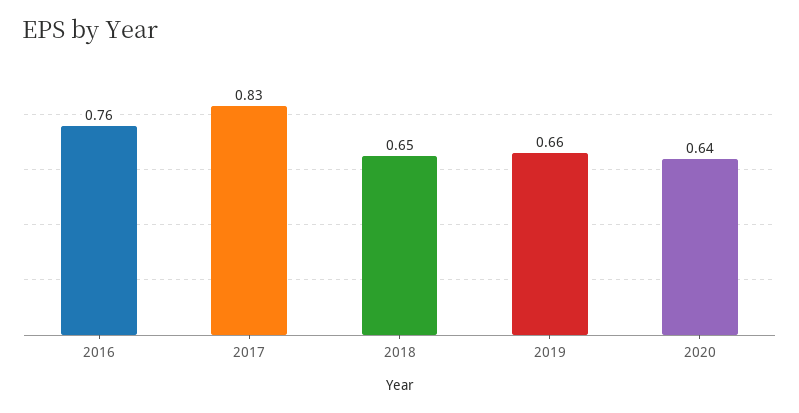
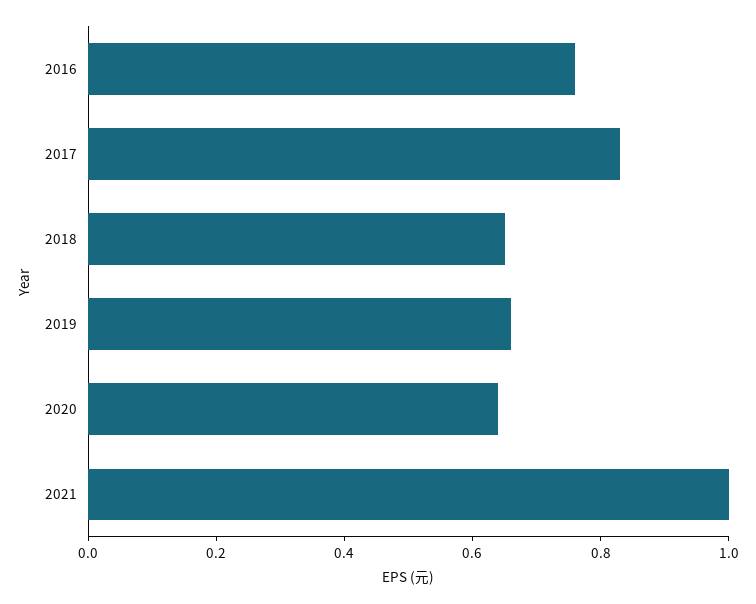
2021: none -> 1

